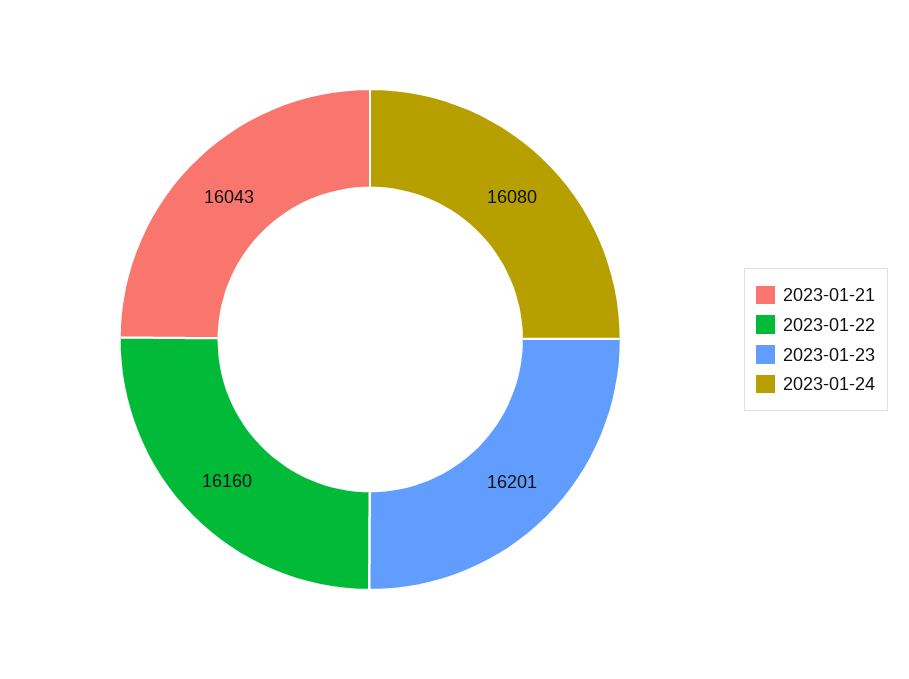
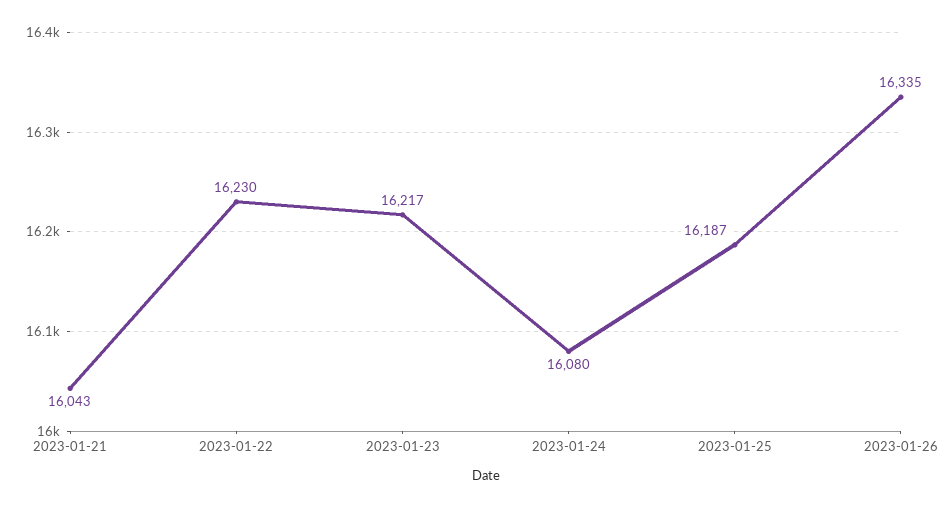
2023-01-22: 16160 -> 16230
2023-01-23: 16201 -> 16217
2023-01-25: none -> 16187
2023-01-26: none -> 16335

